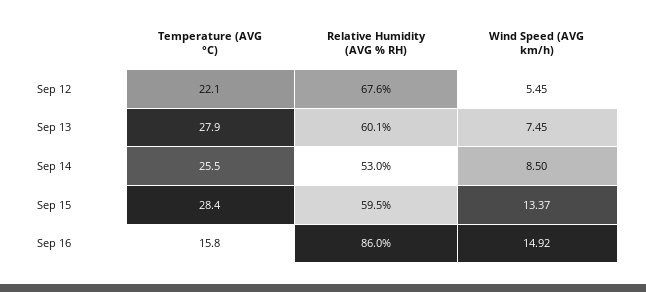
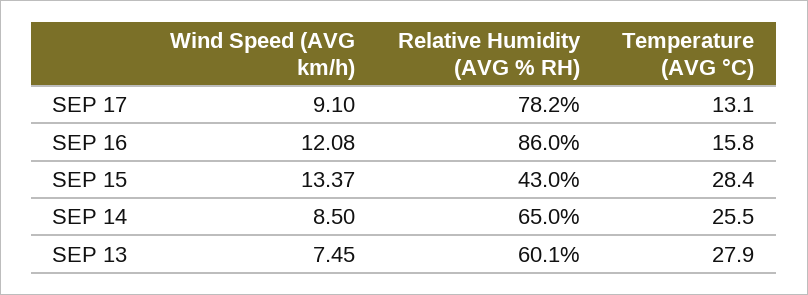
Temperature (AVG °C), Sep 12: 22.1 -> none
Relative Humidity (AVG % RH), Sep 12: 67.6 -> none
Wind Speed (AVG km/h), Sep 12: 5.45 -> none
Relative Humidity (AVG % RH), Sep 14: 53 -> 65
Relative Humidity (AVG % RH), Sep 15: 59.5 -> 43
Wind Speed (AVG km/h), Sep 16: 14.92 -> 12.08
Wind Speed (AVG km/h), SEP 17: none -> 9.1
Relative Humidity (AVG % RH), SEP 17: none -> 78.2
Temperature (AVG °C), SEP 17: none -> 13.1

